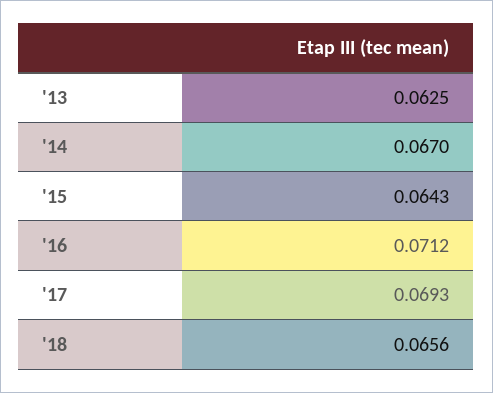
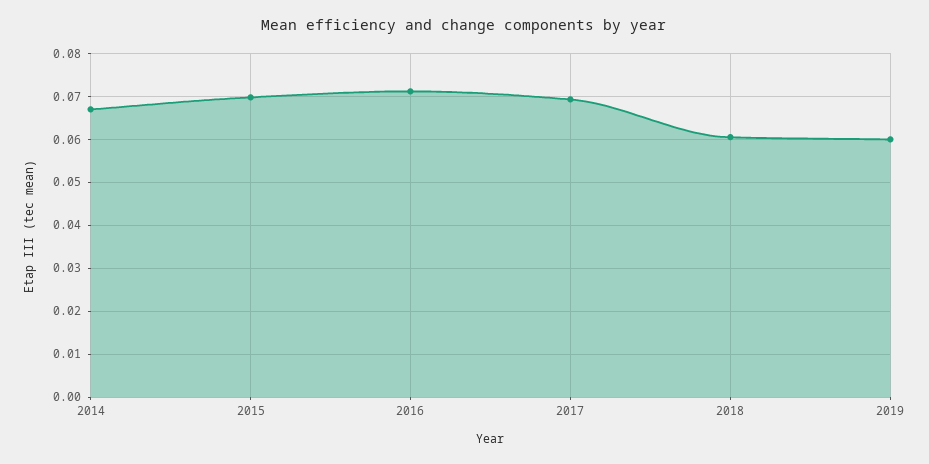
'13: 0.0625 -> none
'15: 0.0643 -> 0.07
'18: 0.0656 -> 0.06
2019: none -> 0.06

